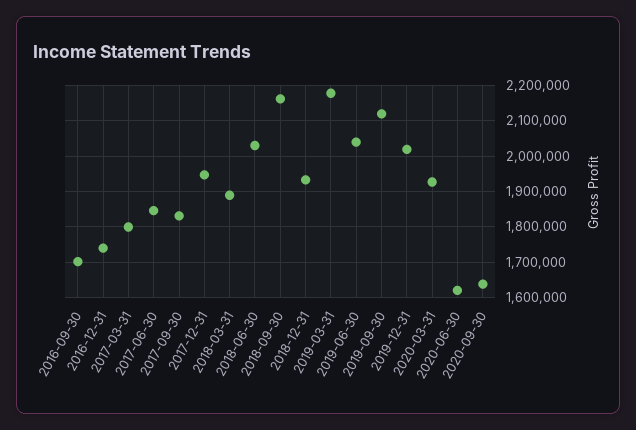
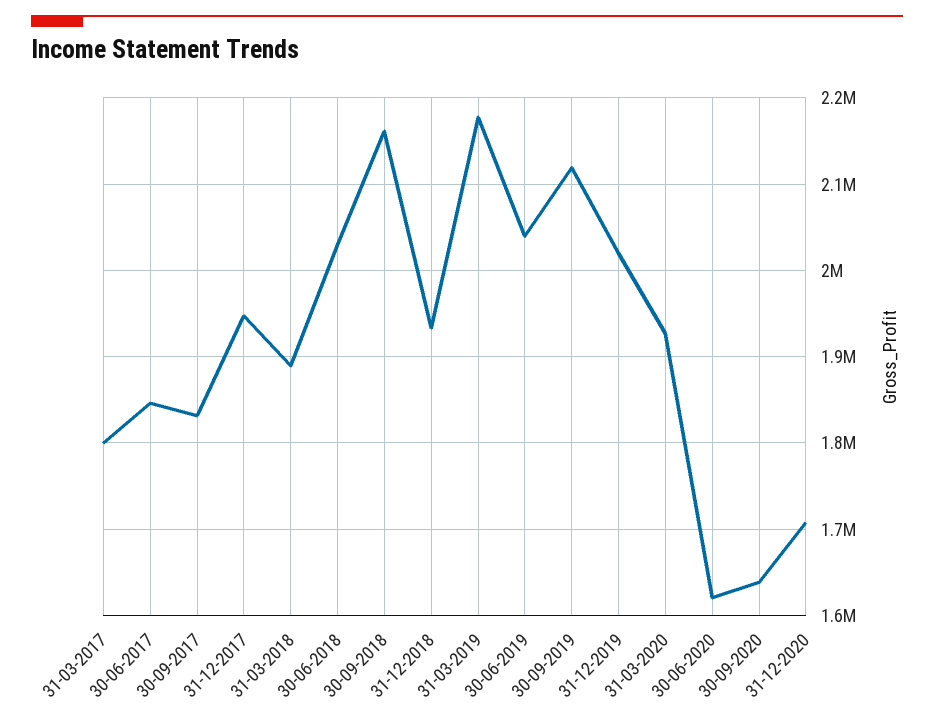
2016-09-30: 1700000 -> none
2016-12-31: 1740000 -> none
31-12-2020: none -> 1710000

